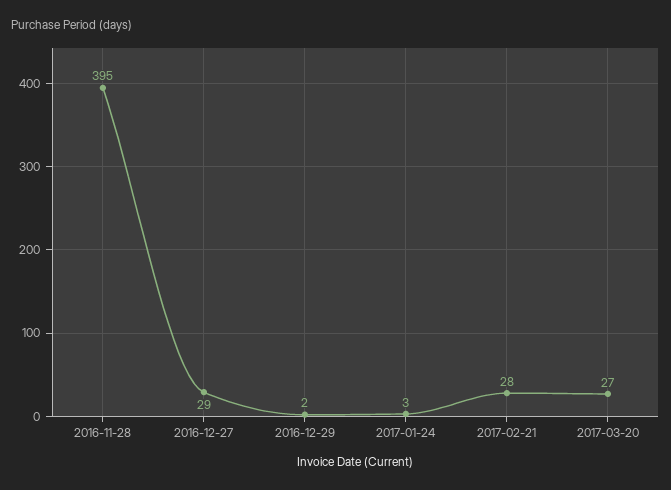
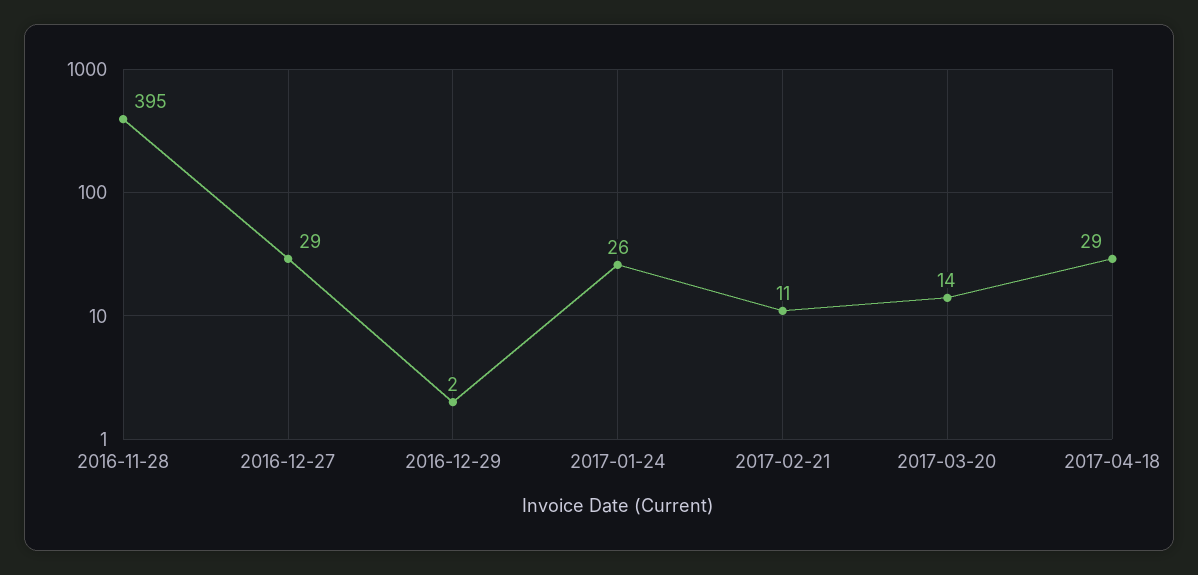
2017-01-24: 3 -> 26
2017-02-21: 28 -> 11
2017-03-20: 27 -> 14
2017-04-18: none -> 29

